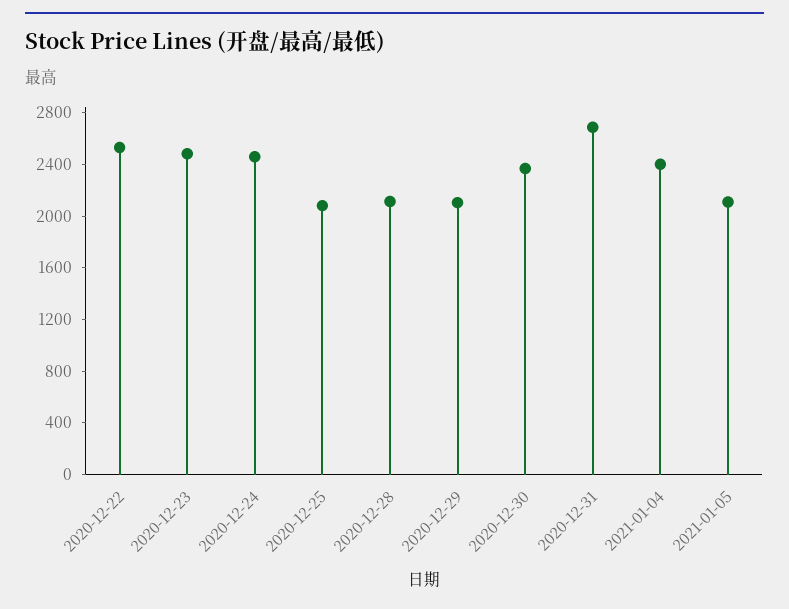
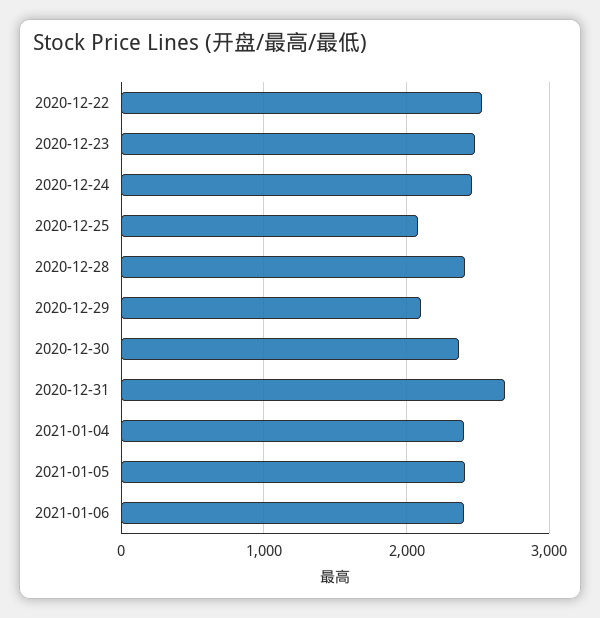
2020-12-28: 2100 -> 2400
2021-01-05: 2100 -> 2400
2021-01-06: none -> 2400

